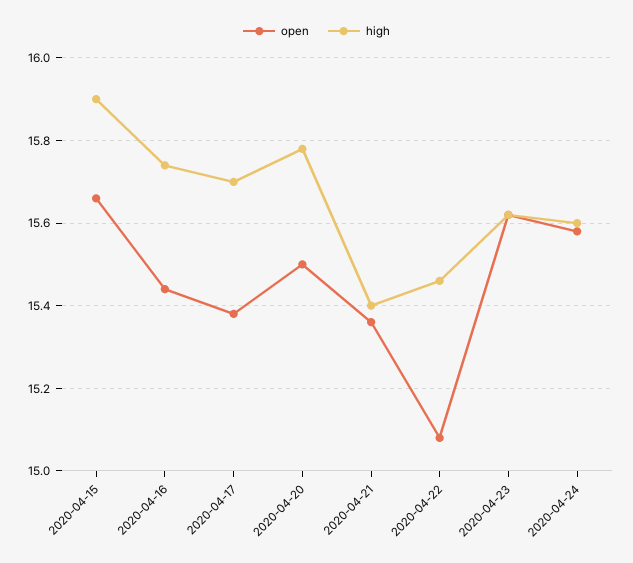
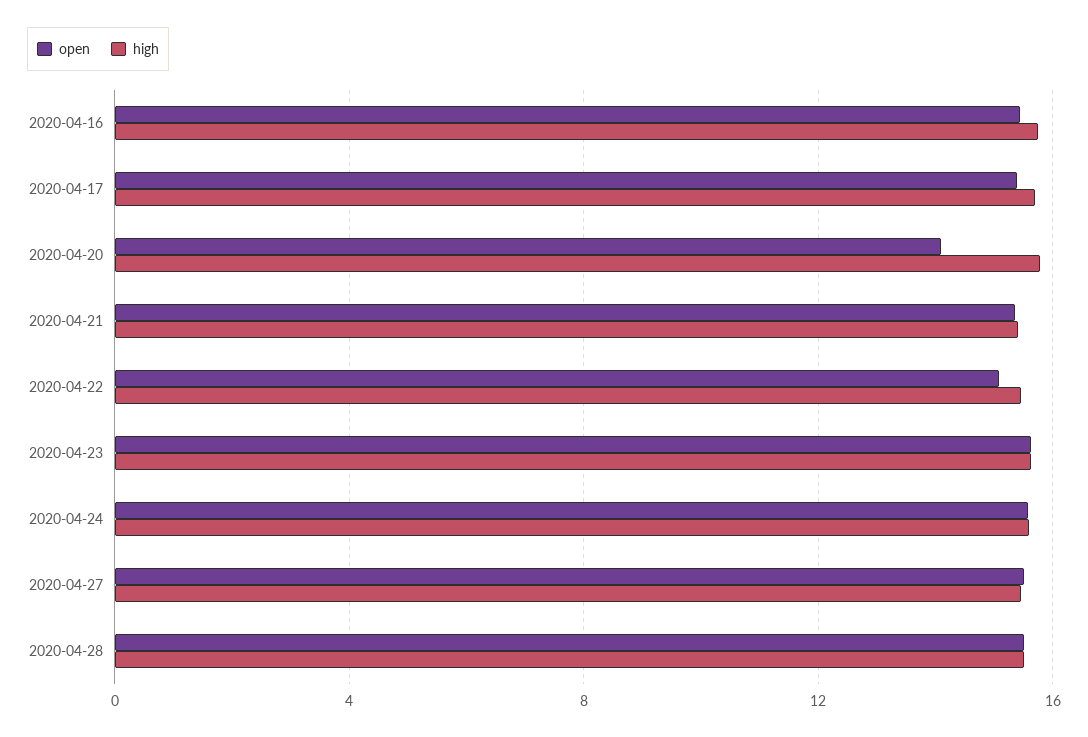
open, 2020-04-15: 15.65 -> none
high, 2020-04-15: 15.9 -> none
open, 2020-04-20: 15.5 -> 14
open, 2020-04-27: none -> 15.5
high, 2020-04-27: none -> 15.5
open, 2020-04-28: none -> 15.5
high, 2020-04-28: none -> 15.5

